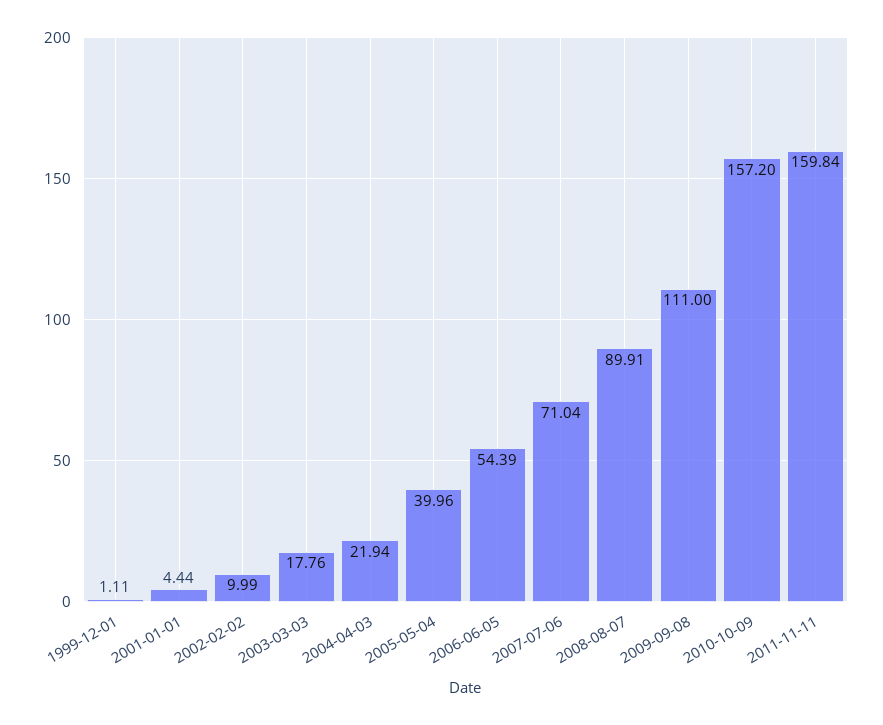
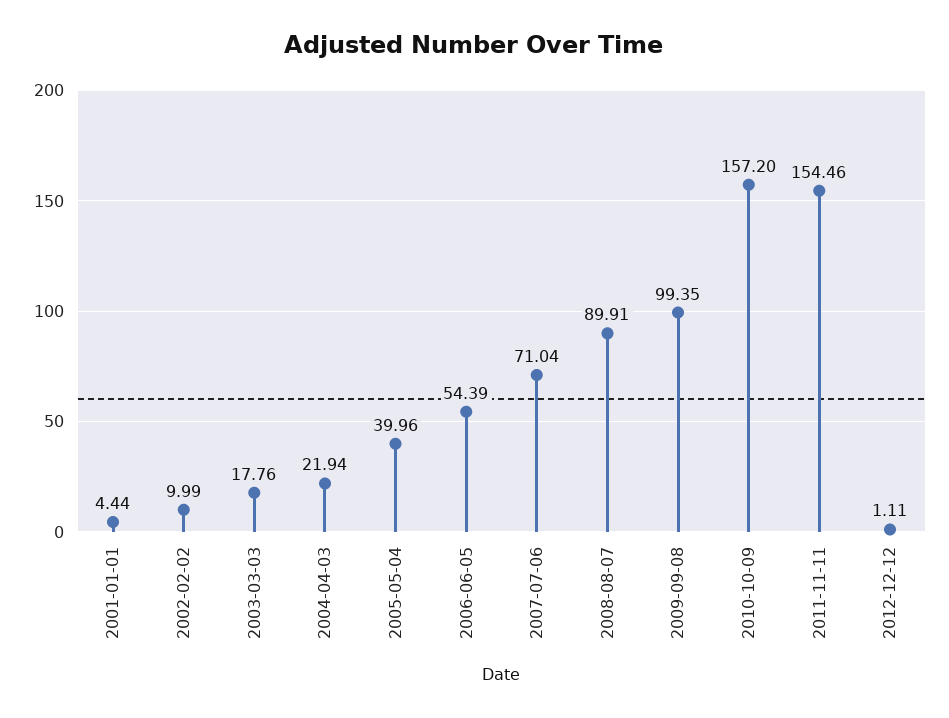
1999-12-01: 1.11 -> none
2009-09-08: 111 -> 99.35
2011-11-11: 159.84 -> 154.46
2012-12-12: none -> 1.11

